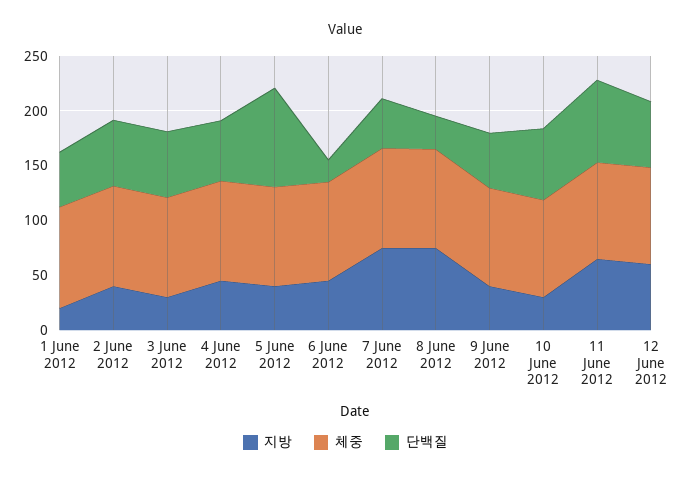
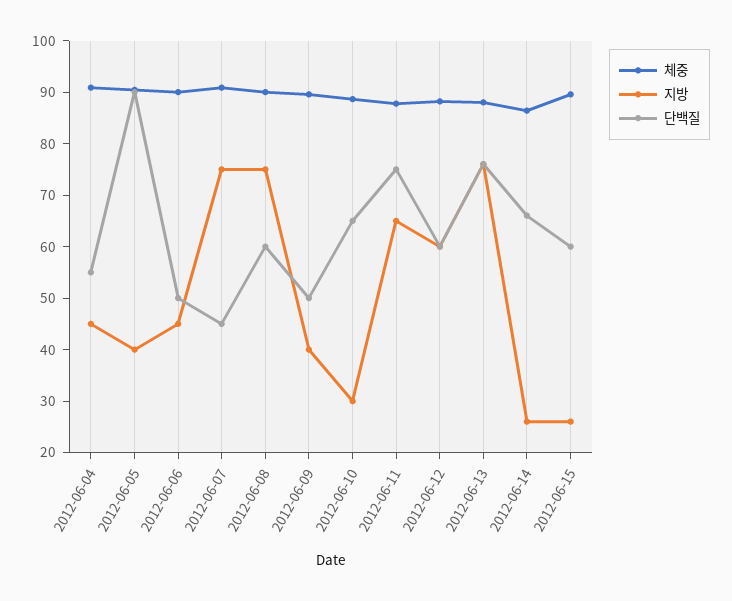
지방, 1 June 2012: 20 -> none
체중, 1 June 2012: 90 -> none
단백질, 1 June 2012: 50 -> none
지방, 2 June 2012: 40 -> none
체중, 2 June 2012: 90 -> none
단백질, 2 June 2012: 60 -> none
지방, 3 June 2012: 30 -> none
체중, 3 June 2012: 90 -> none
단백질, 3 June 2012: 60 -> none
단백질, 6 June 2012: 20 -> 50
단백질, 8 June 2012: 30 -> 60
체중, 2012-06-13: none -> 88
지방, 2012-06-13: none -> 76
단백질, 2012-06-13: none -> 76
체중, 2012-06-14: none -> 86
지방, 2012-06-14: none -> 26
단백질, 2012-06-14: none -> 66
체중, 2012-06-15: none -> 90
지방, 2012-06-15: none -> 26
단백질, 2012-06-15: none -> 60

